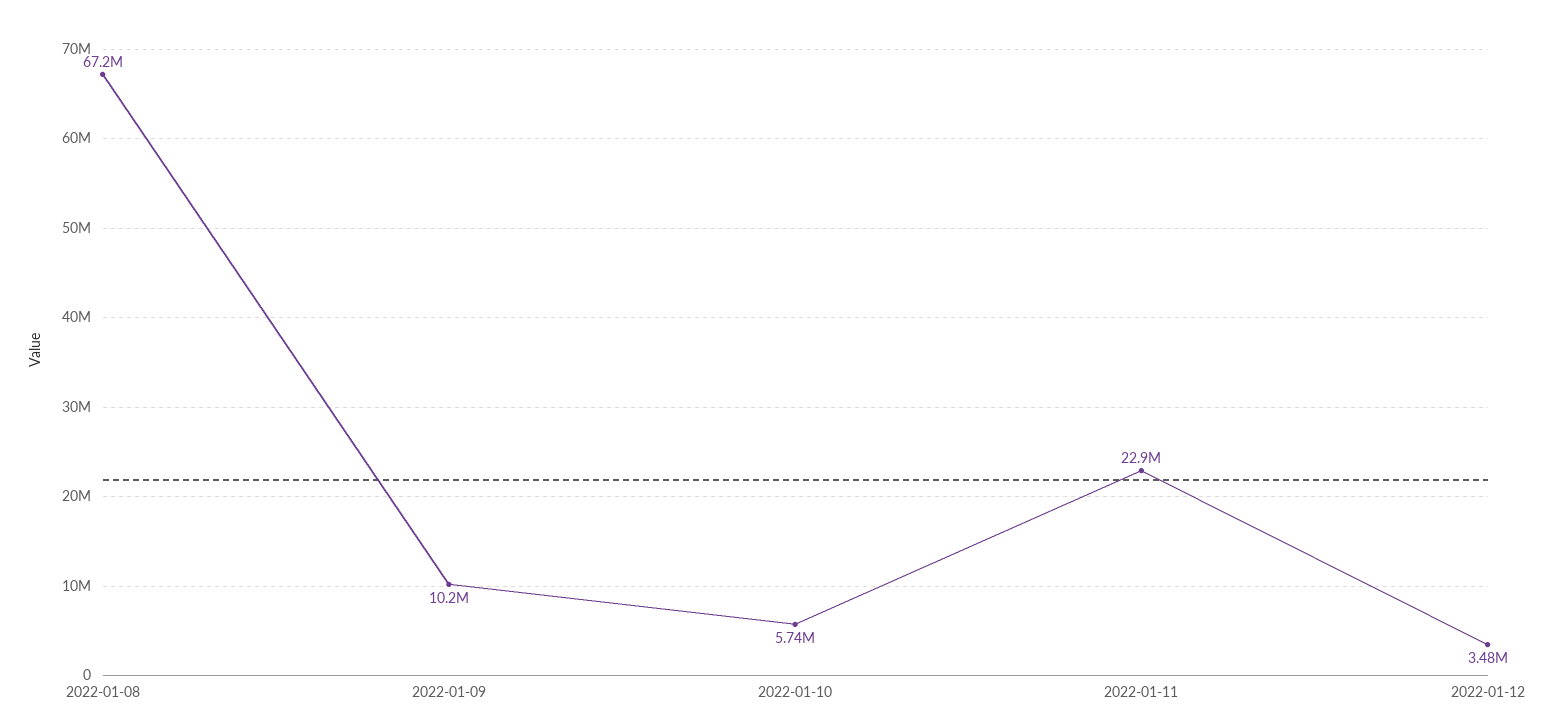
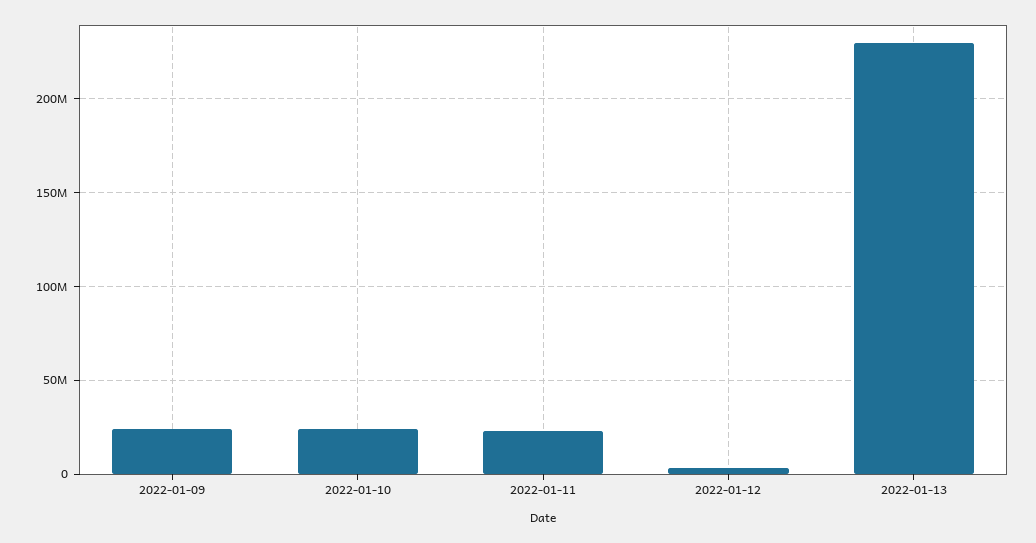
2022-01-08: 67200000 -> none
2022-01-09: 10200000 -> 25000000
2022-01-10: 5740000 -> 25000000
2022-01-13: none -> 230000000

